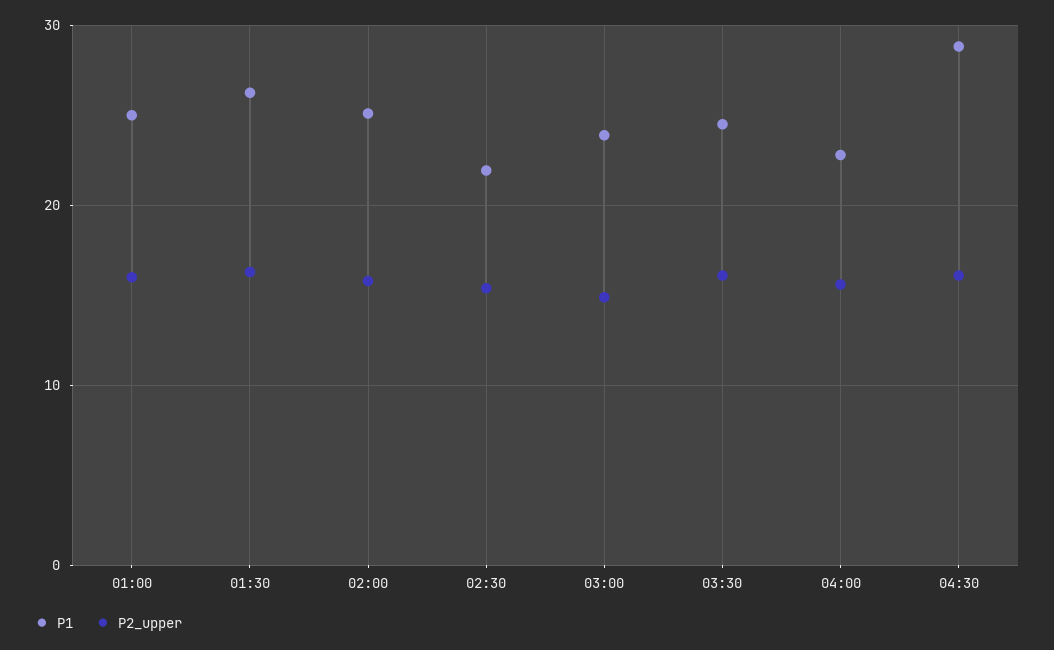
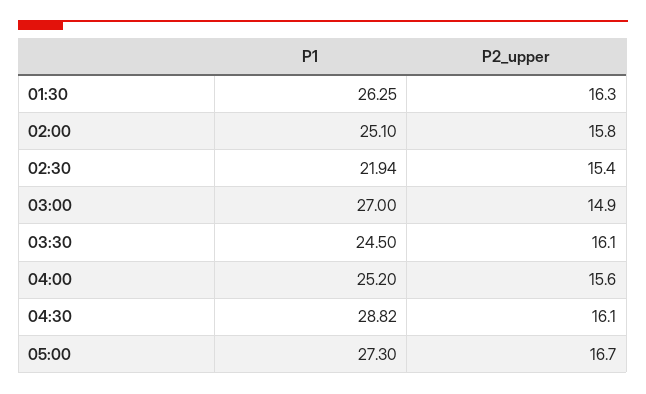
P1, 01:00: 25 -> none
P2_upper, 01:00: 16 -> none
P1, 03:00: 24 -> 27
P1, 04:00: 23 -> 25.2
P1, 05:00: none -> 27.3
P2_upper, 05:00: none -> 16.7

